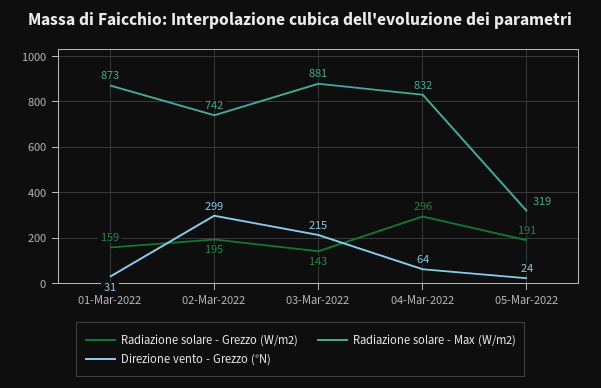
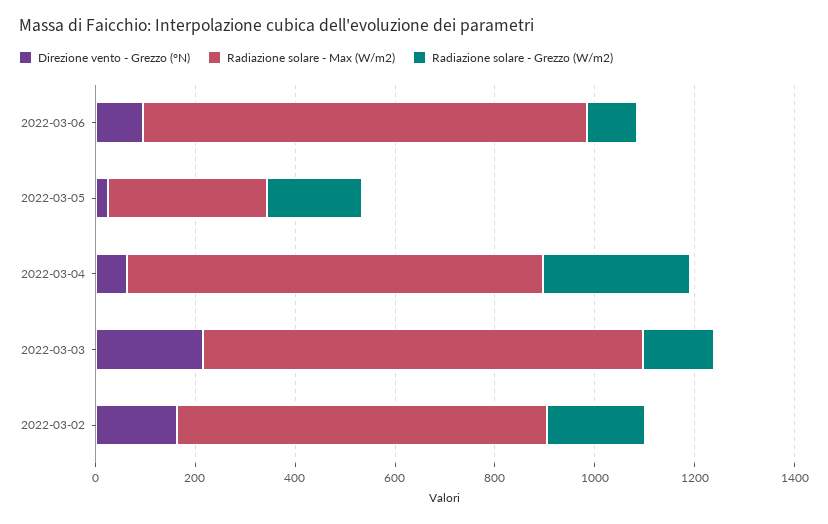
Radiazione solare - Grezzo (W/m2), 01-Mar-2022: 159 -> none
Radiazione solare - Max (W/m2), 01-Mar-2022: 873 -> none
Direzione vento - Grezzo (°N), 01-Mar-2022: 31 -> none
Direzione vento - Grezzo (°N), 02-Mar-2022: 299 -> 150
Direzione vento - Grezzo (°N), 2022-03-06: none -> 100
Radiazione solare - Max (W/m2), 2022-03-06: none -> 900
Radiazione solare - Grezzo (W/m2), 2022-03-06: none -> 100

